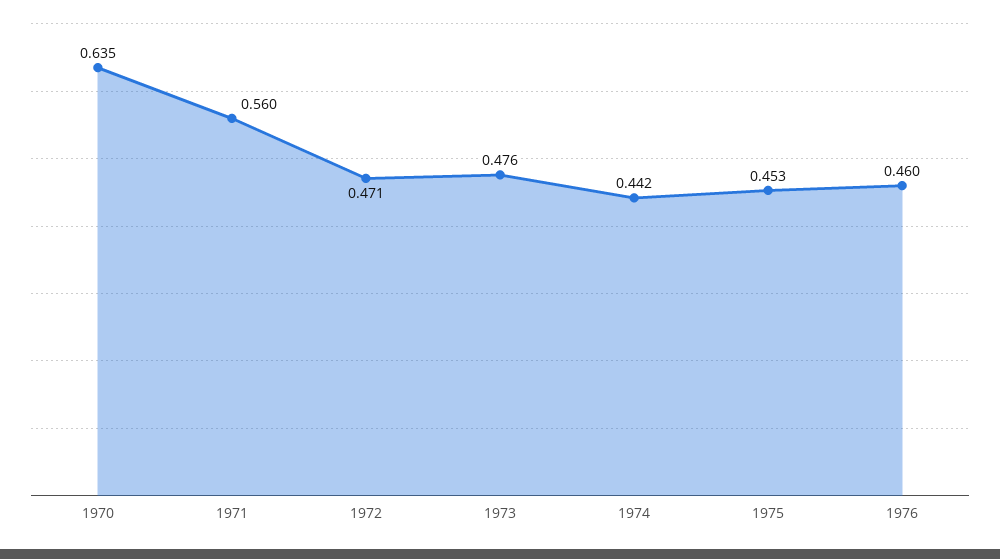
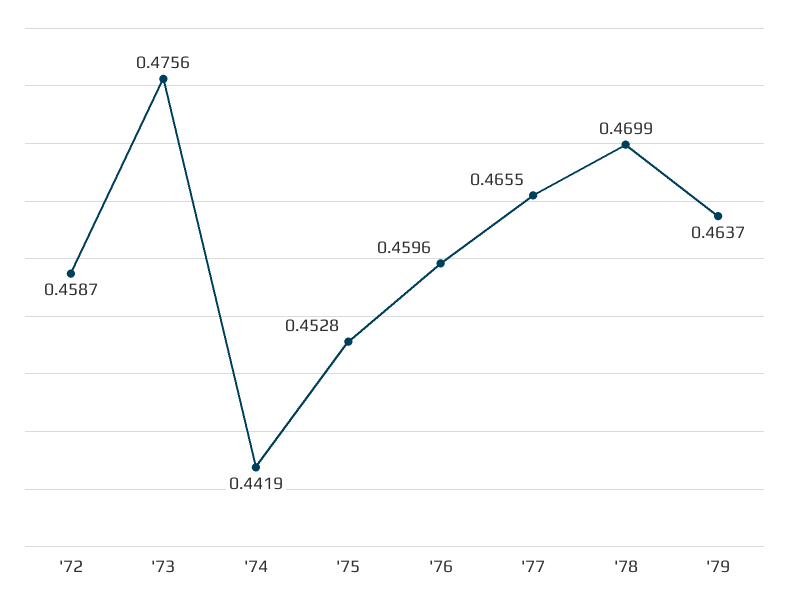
1970: 0.635 -> none
1971: 0.56 -> none
1972: 0.471 -> 0.4587
'77: none -> 0.4655
'78: none -> 0.4699
'79: none -> 0.4637

